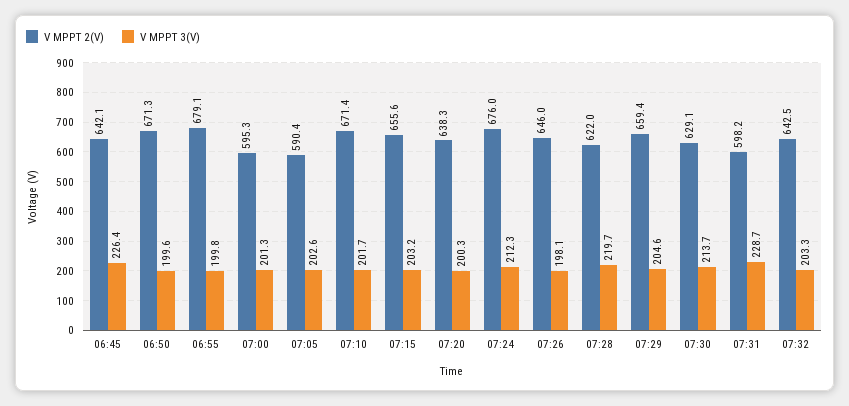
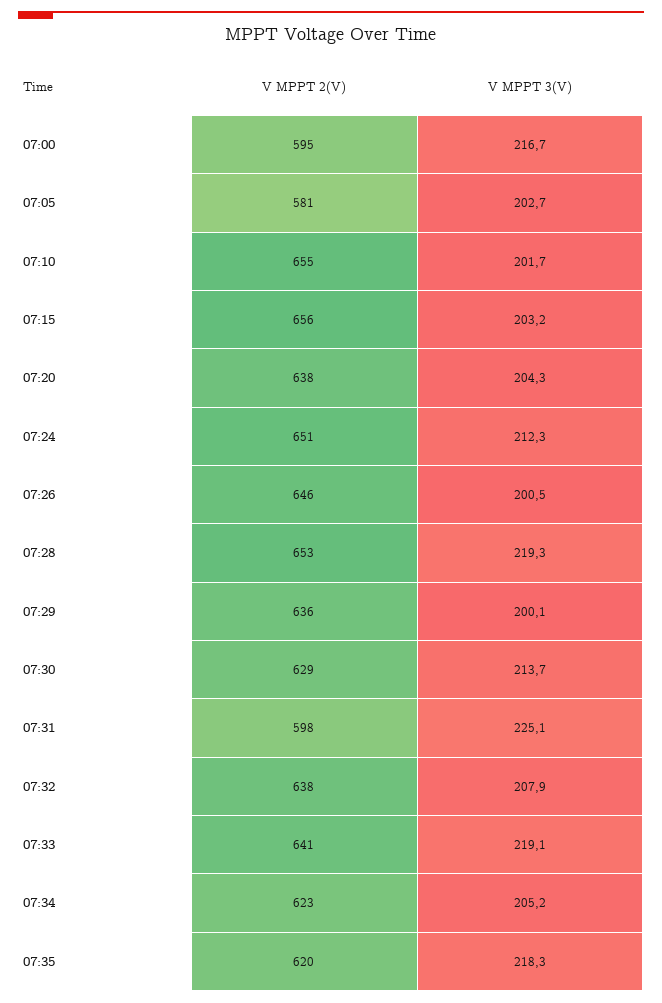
V MPPT 2(V), 06:45: 642.1 -> none
V MPPT 3(V), 06:45: 226.4 -> none
V MPPT 2(V), 06:50: 671.3 -> none
V MPPT 3(V), 06:50: 199.6 -> none
V MPPT 2(V), 06:55: 679.1 -> none
V MPPT 3(V), 06:55: 199.8 -> none
V MPPT 3(V), 07:00: 201.3 -> 216.7
V MPPT 2(V), 07:05: 590.4 -> 581
V MPPT 3(V), 07:05: 202.6 -> 202.7
V MPPT 2(V), 07:10: 671.4 -> 655
V MPPT 3(V), 07:20: 200.3 -> 204.3
V MPPT 2(V), 07:24: 676 -> 651
V MPPT 3(V), 07:26: 198.1 -> 200.5
V MPPT 2(V), 07:28: 622 -> 653
V MPPT 3(V), 07:28: 219.7 -> 219.3
V MPPT 2(V), 07:29: 659.4 -> 636
V MPPT 3(V), 07:29: 204.6 -> 200.1
V MPPT 3(V), 07:31: 228.7 -> 225.1
V MPPT 2(V), 07:32: 642.5 -> 638
V MPPT 3(V), 07:32: 203.3 -> 207.9
V MPPT 2(V), 07:33: none -> 641
V MPPT 3(V), 07:33: none -> 219.1
V MPPT 2(V), 07:34: none -> 623
V MPPT 3(V), 07:34: none -> 205.2
V MPPT 2(V), 07:35: none -> 620
V MPPT 3(V), 07:35: none -> 218.3

